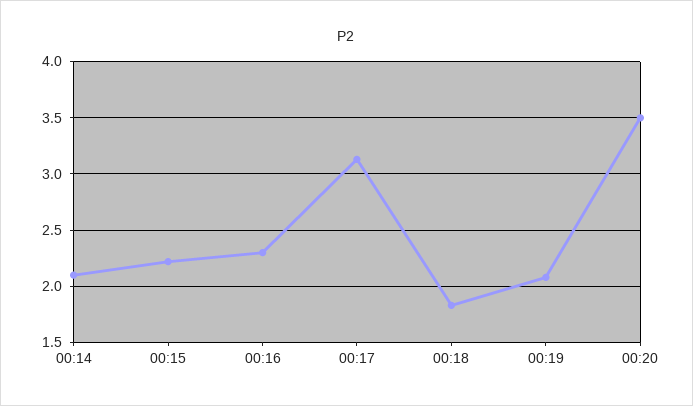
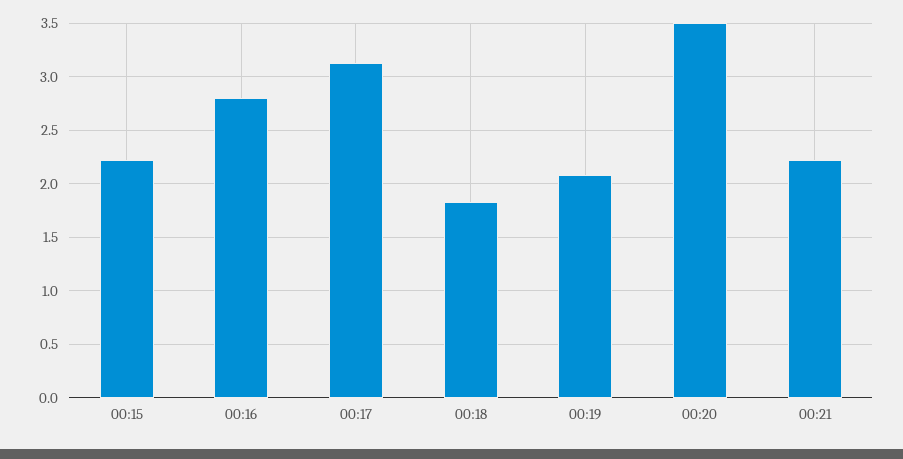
00:14: 2.1 -> none
00:16: 2.3 -> 2.8
00:21: none -> 2.2

